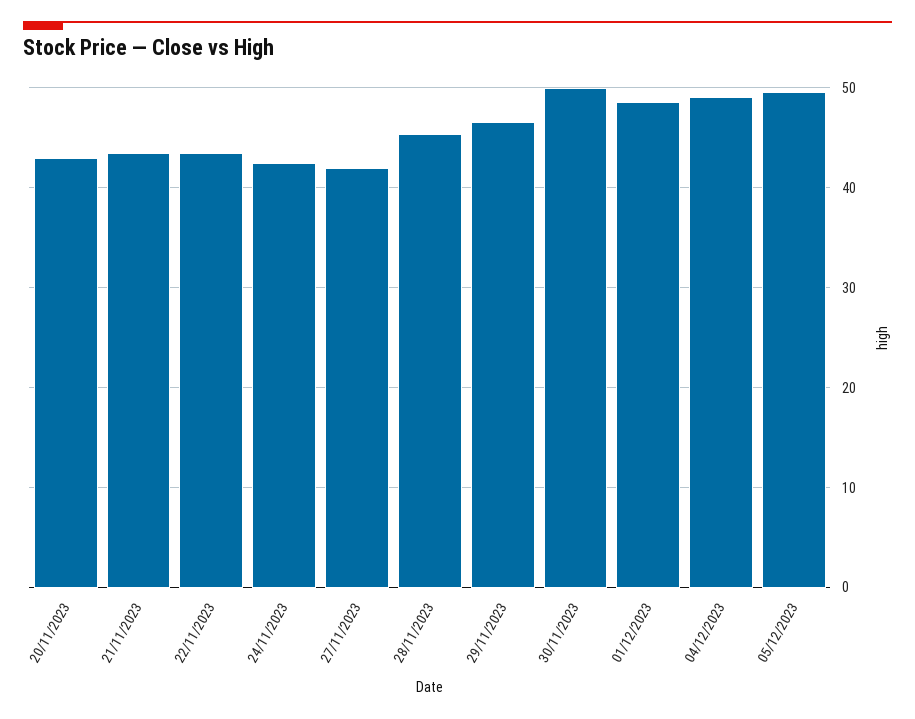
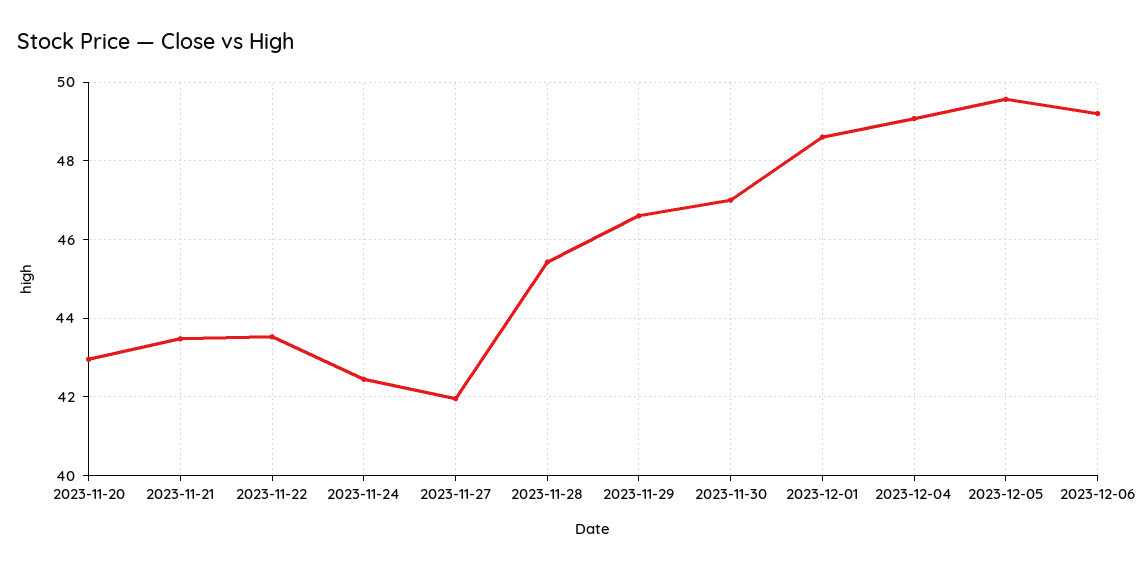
30/11/2023: 50 -> 47
2023-12-06: none -> 49.2

